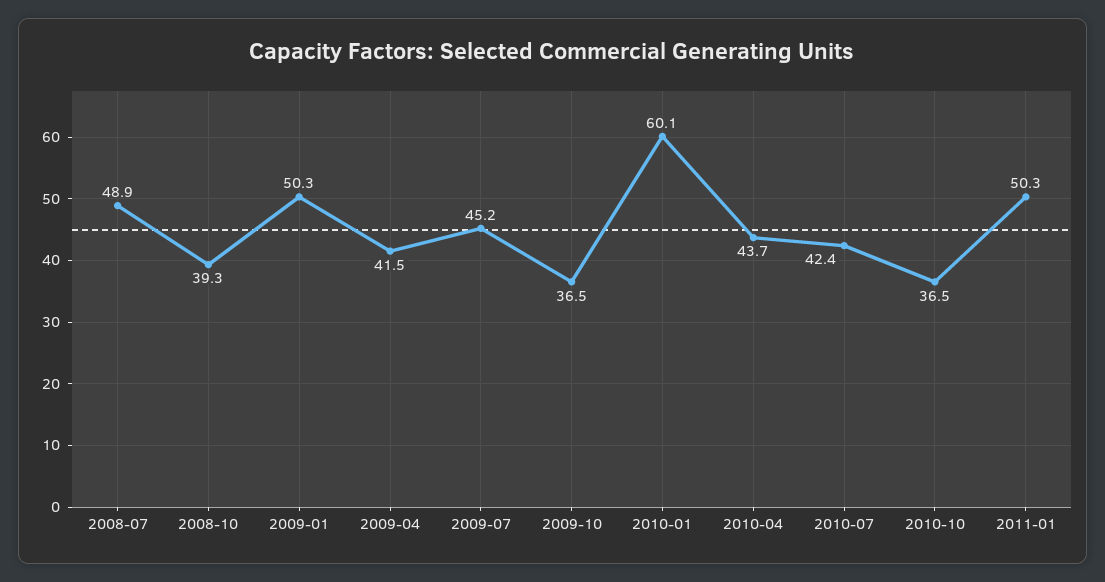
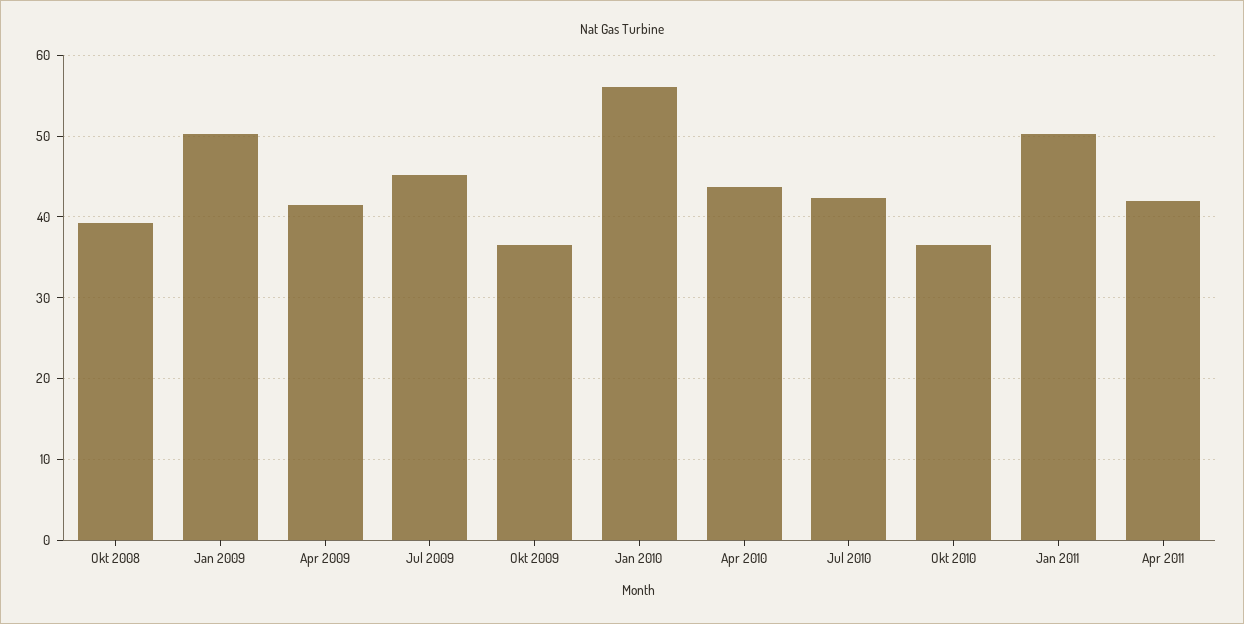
2008-07: 48.9 -> none
2010-01: 60.1 -> 56
Apr 2011: none -> 42

